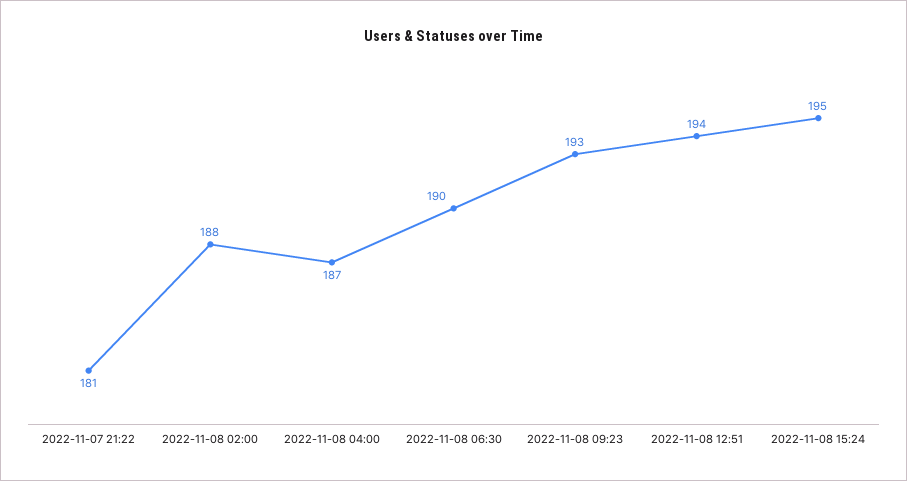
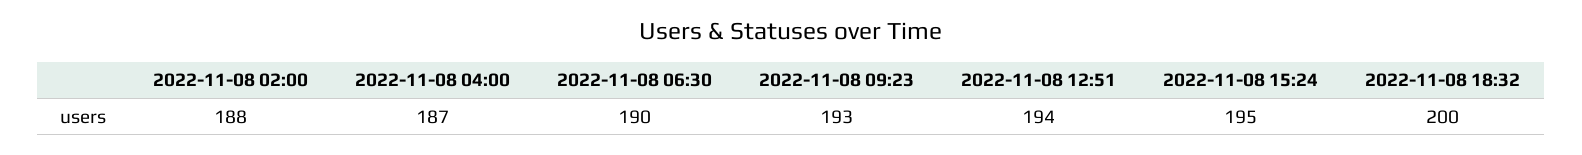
2022-11-07 21:22: 181 -> none
2022-11-08 18:32: none -> 200

